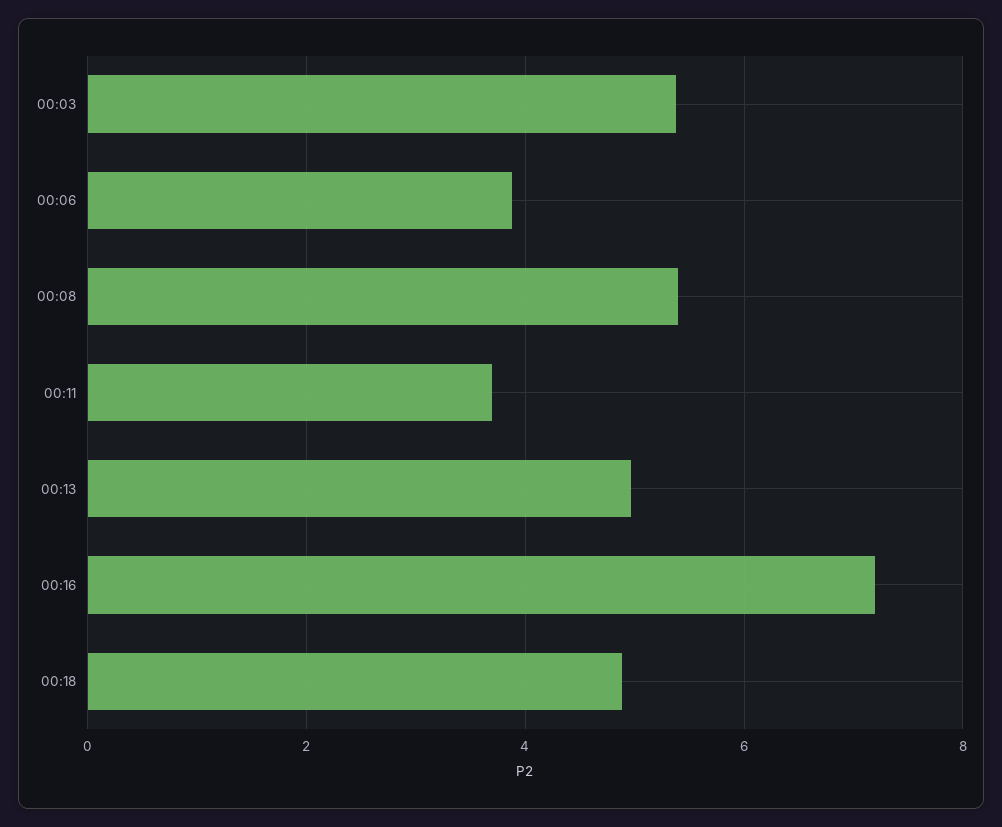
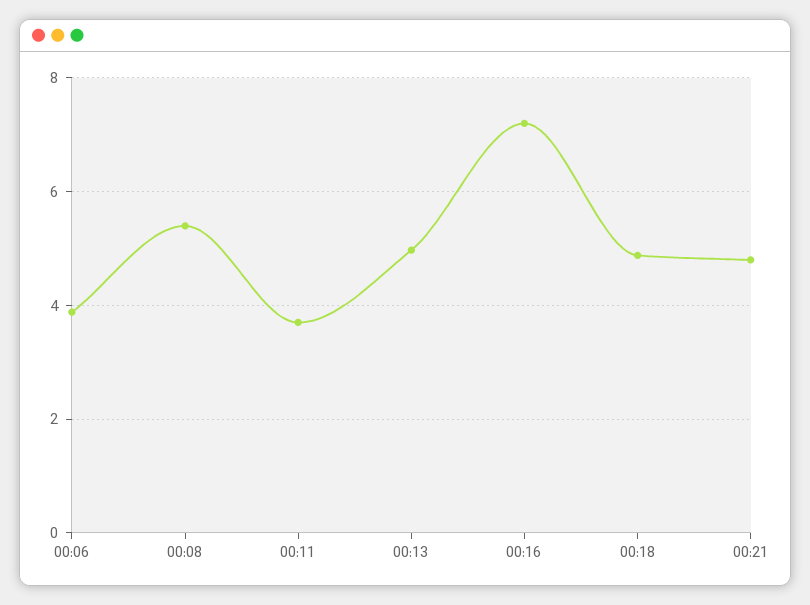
00:03: 5.4 -> none
00:21: none -> 4.8

